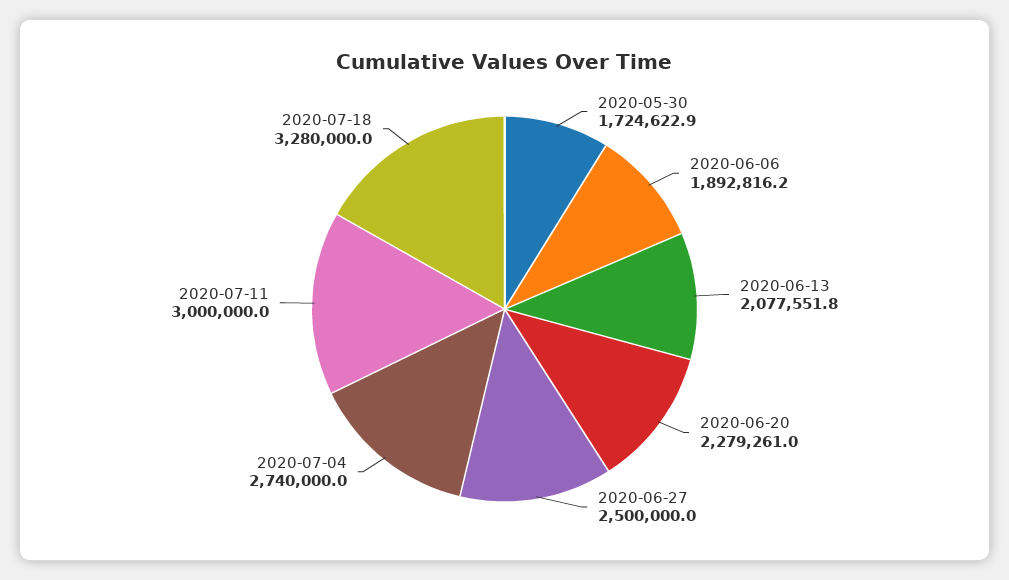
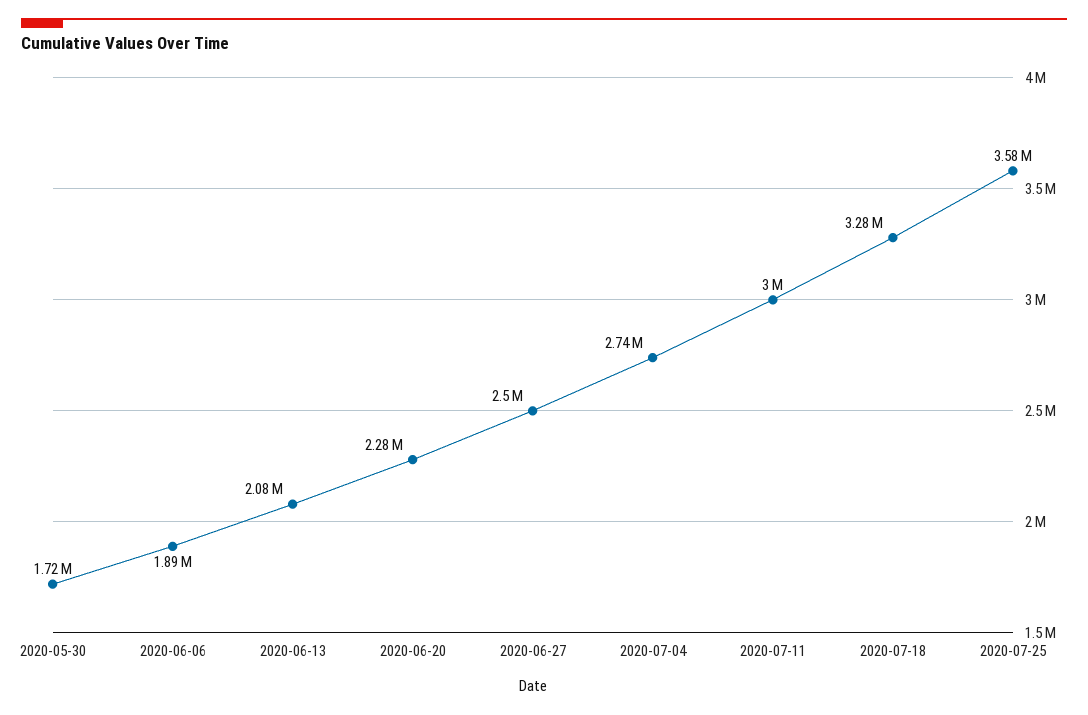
2020-07-25: none -> 3580000

